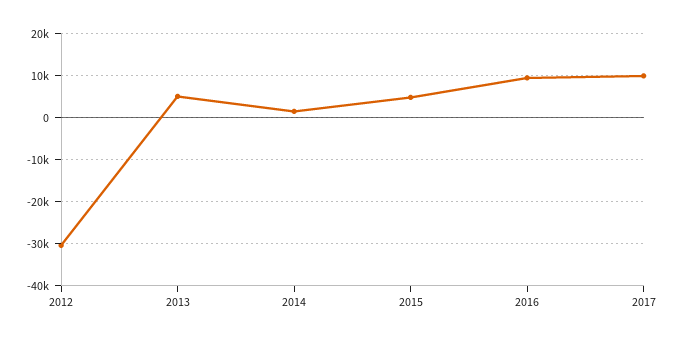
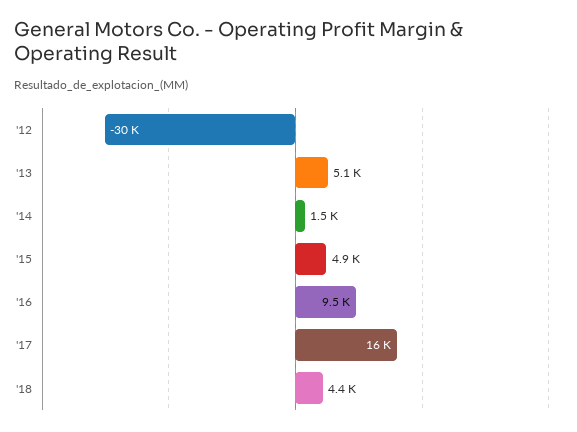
2017: 10000 -> 16000
'18: none -> 4400

